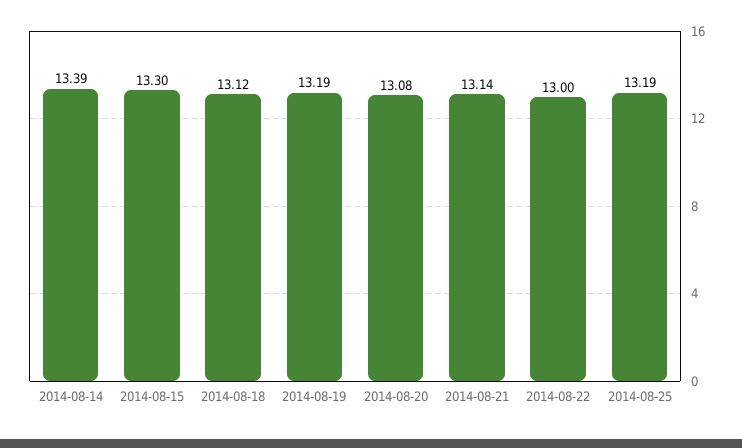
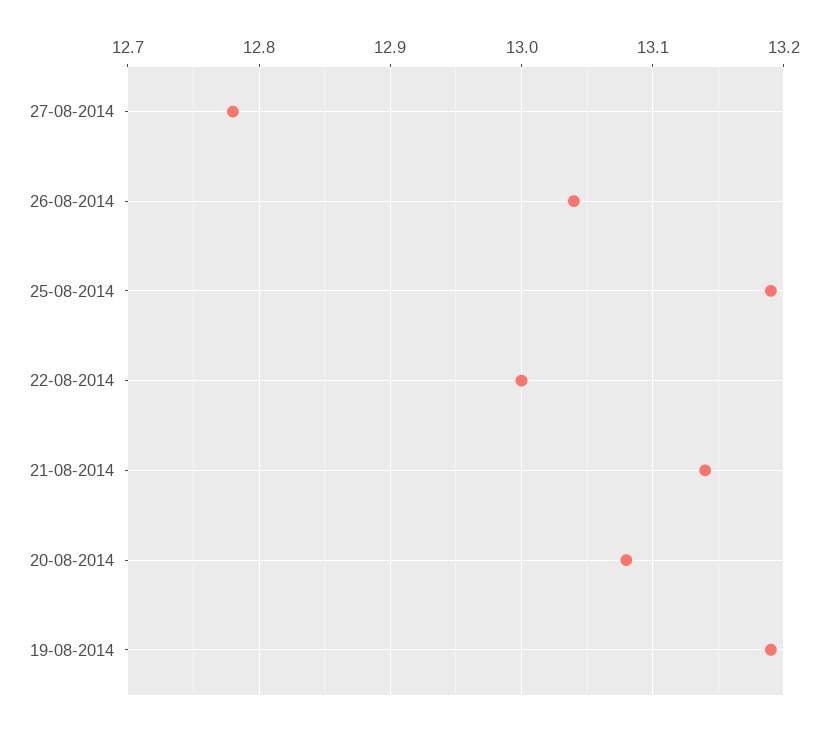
2014-08-14: 13.39 -> none
2014-08-15: 13.3 -> none
2014-08-18: 13.12 -> none
27-08-2014: none -> 12.78
26-08-2014: none -> 13.04

